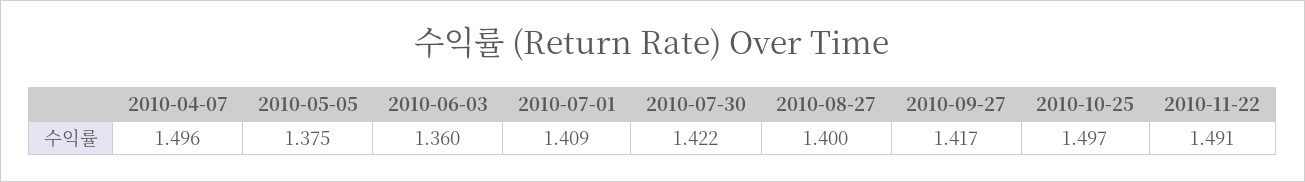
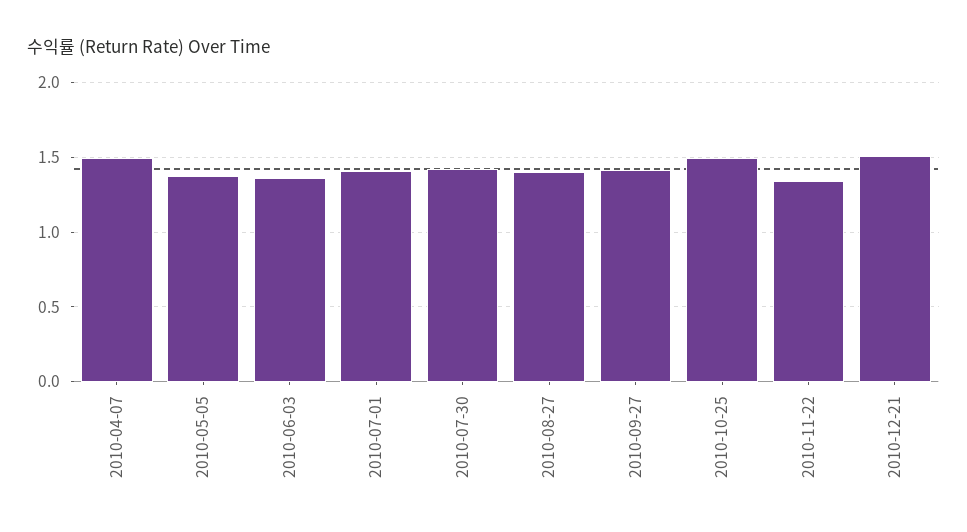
2010-11-22: 1.491 -> 1.35
2010-12-21: none -> 1.5

